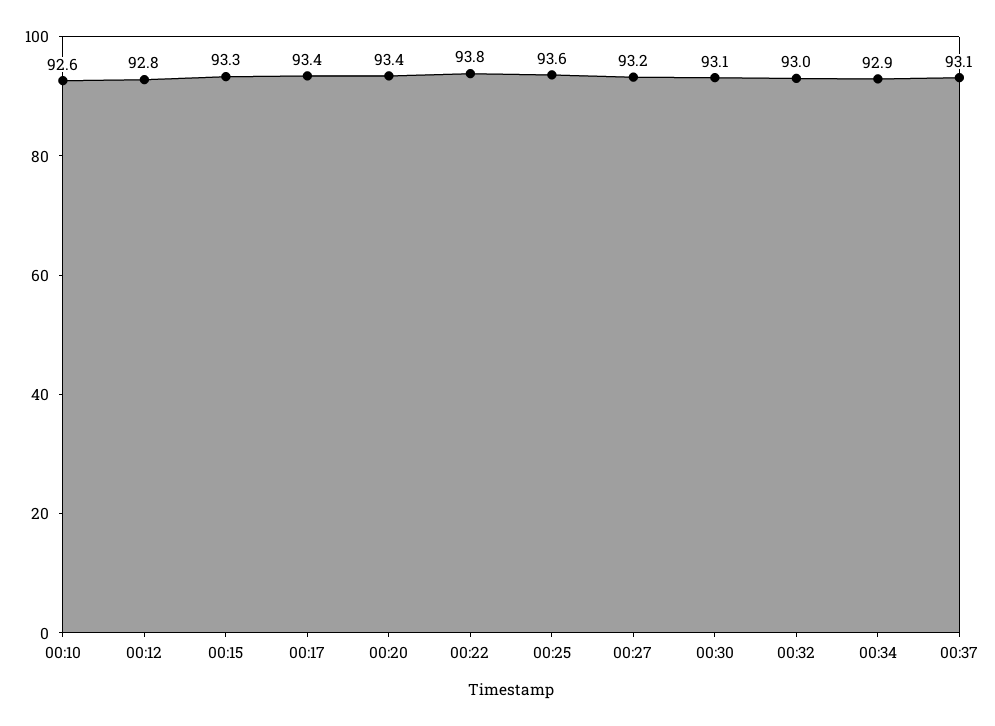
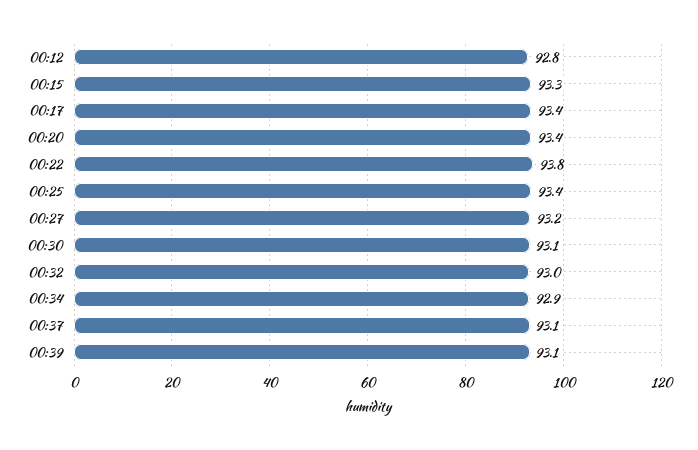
00:10: 92.6 -> none
00:25: 93.6 -> 93.4
00:39: none -> 93.1

